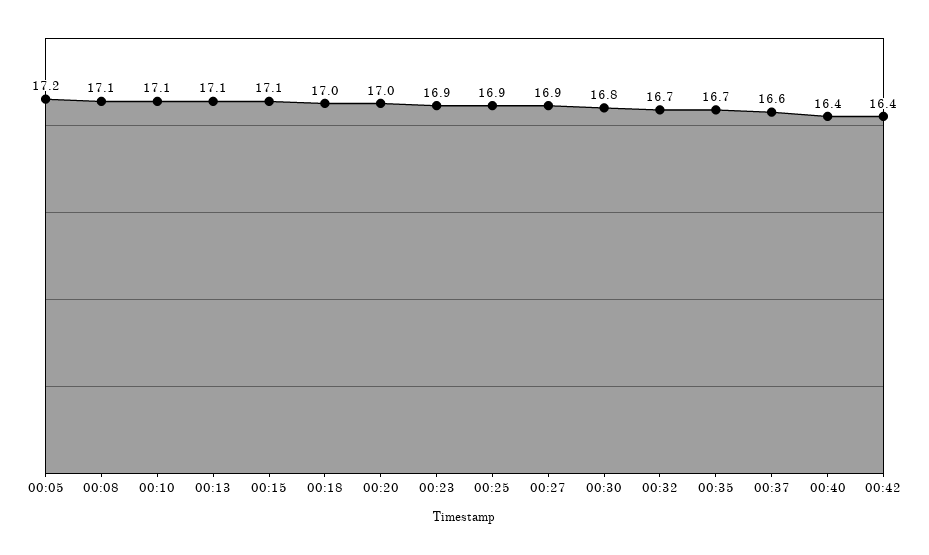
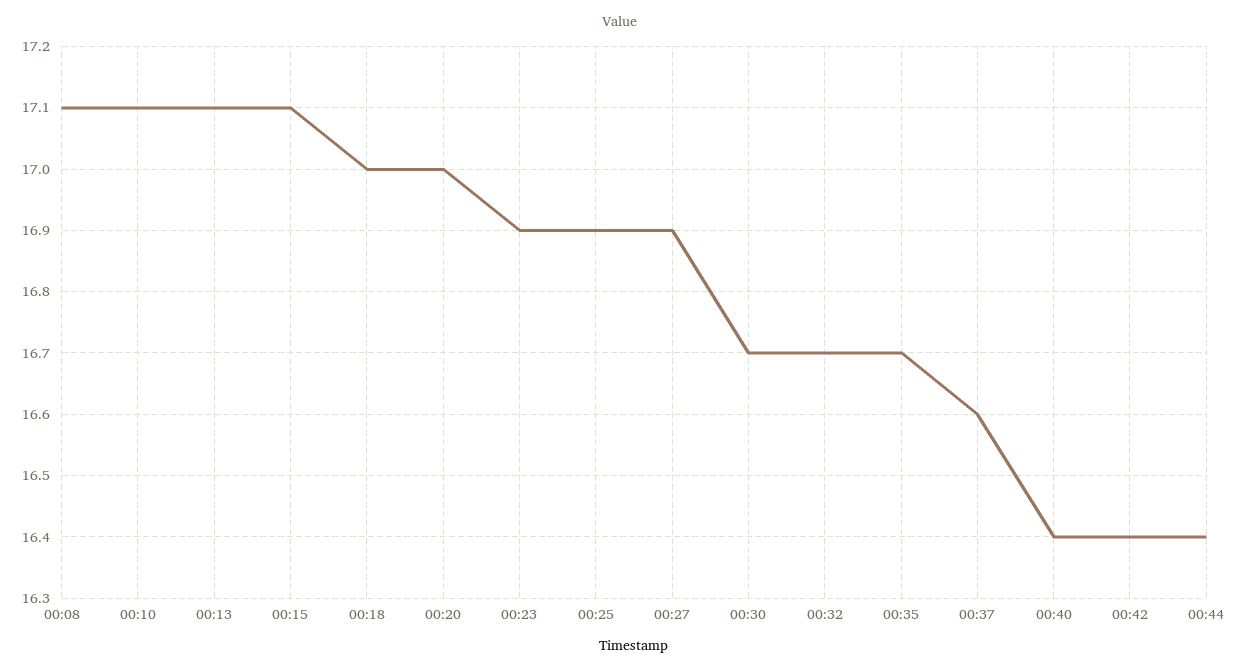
00:05: 17.2 -> none
00:30: 16.8 -> 16.7
00:44: none -> 16.4

